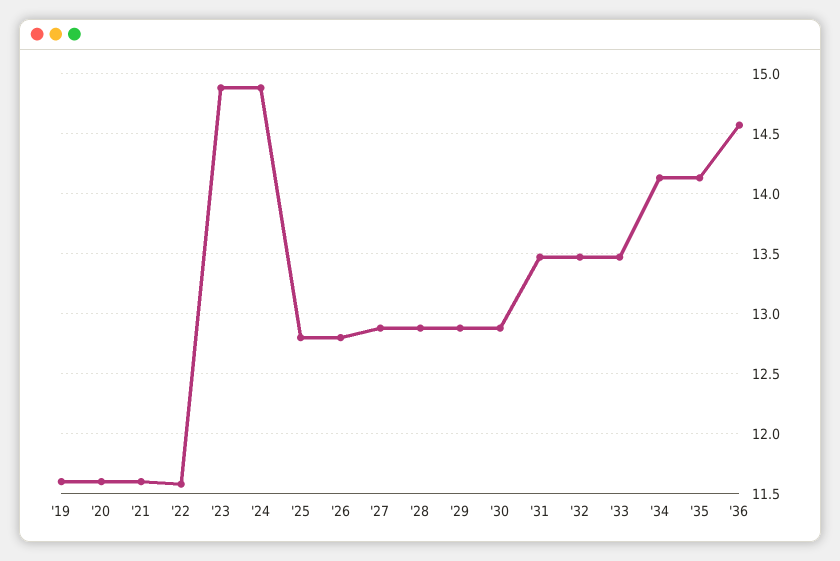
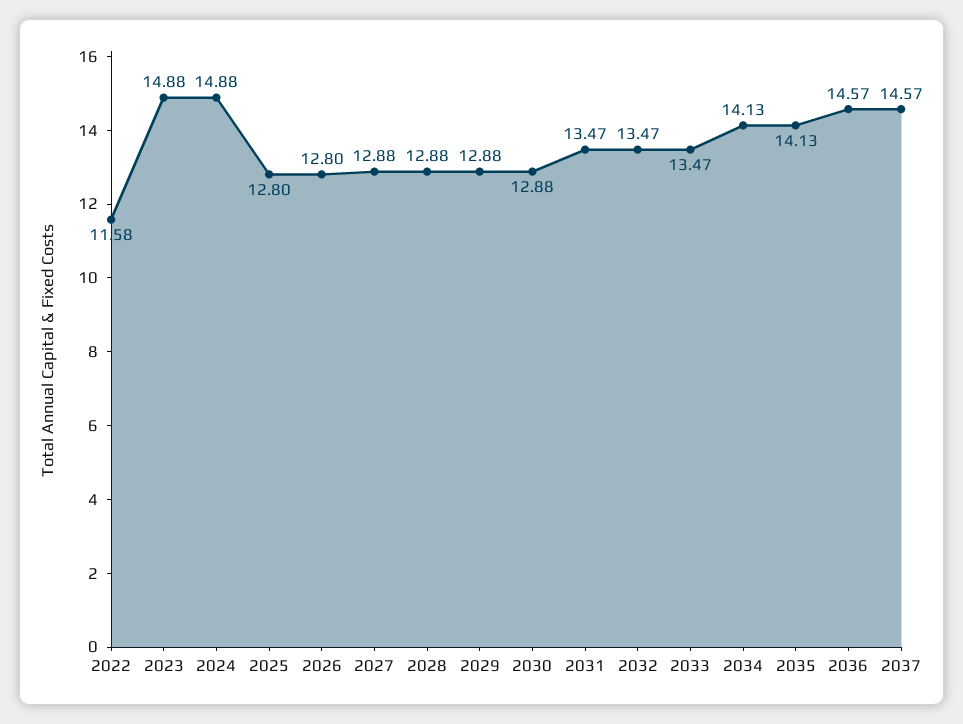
'19: 11.6 -> none
'20: 11.6 -> none
'21: 11.6 -> none
2037: none -> 14.57

